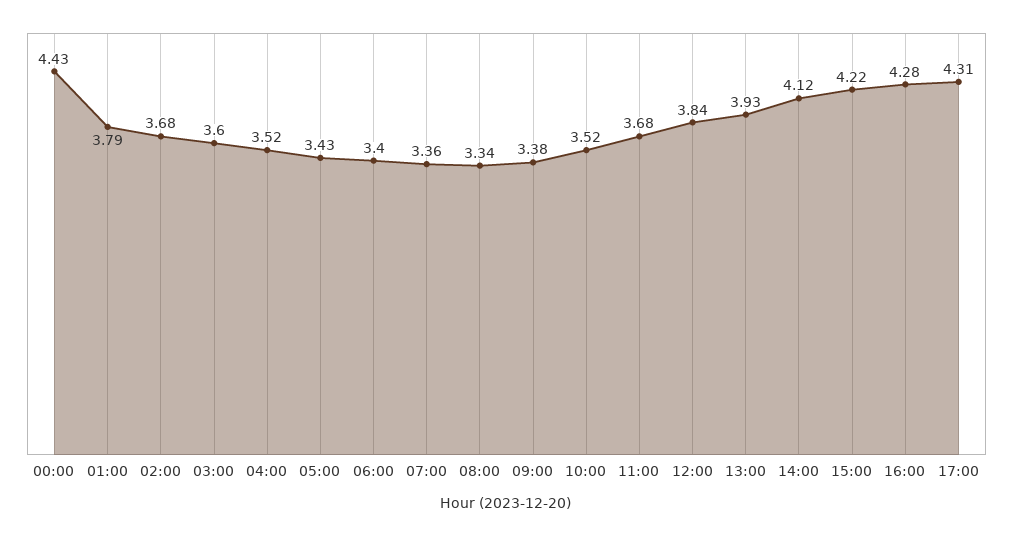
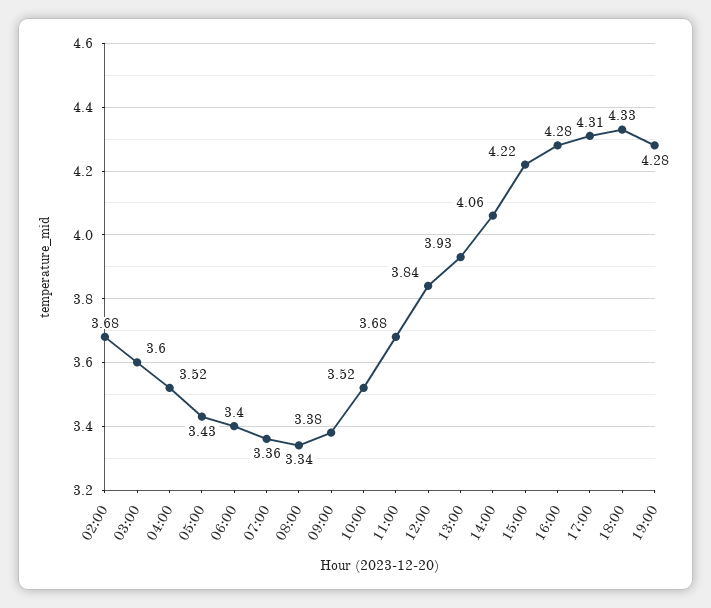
00:00: 4.43 -> none
01:00: 3.79 -> none
14:00: 4.12 -> 4.06
18:00: none -> 4.33
19:00: none -> 4.28

